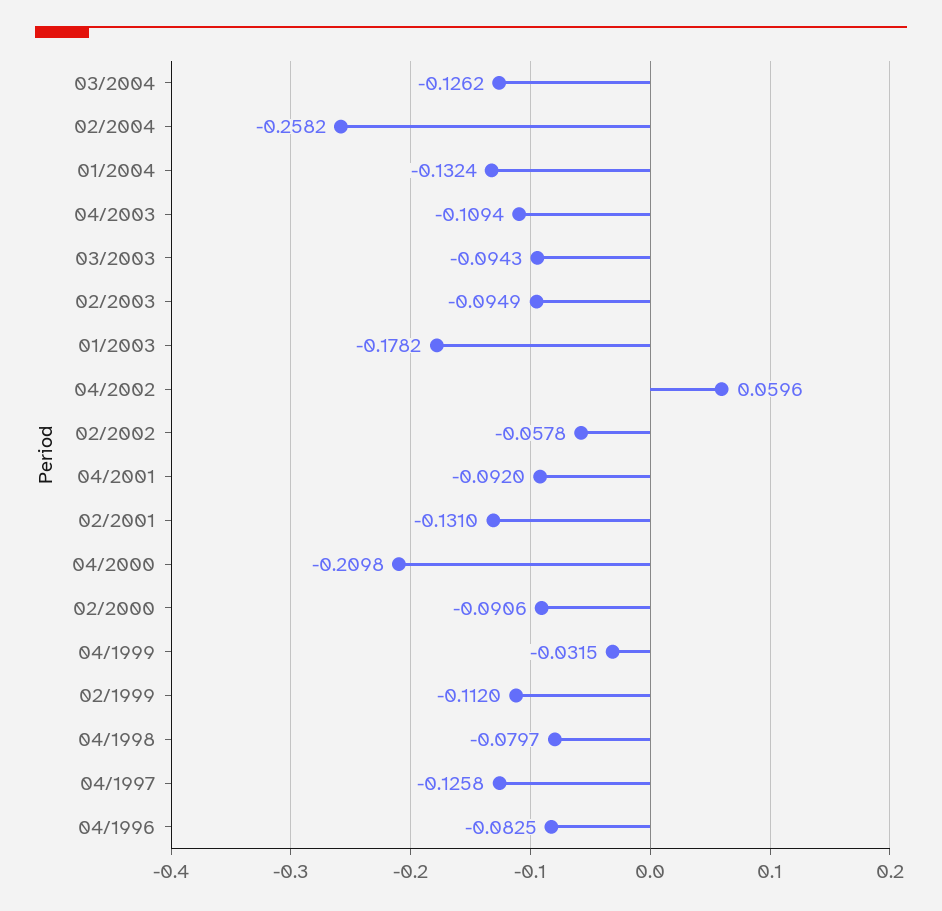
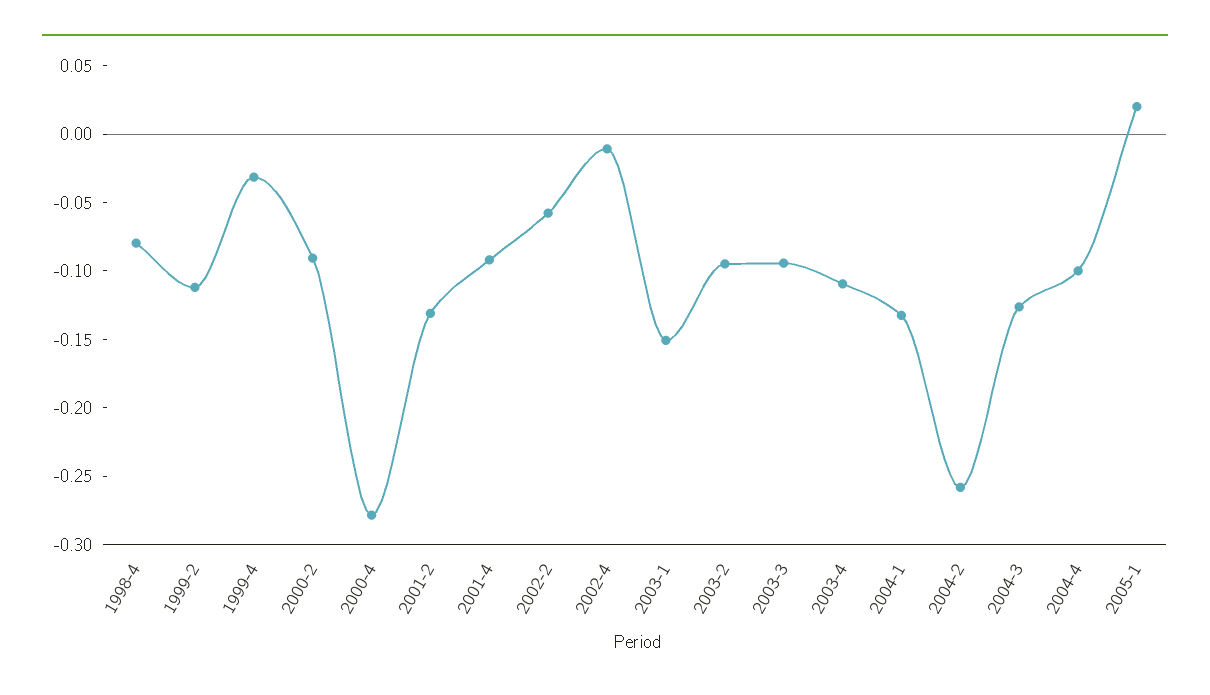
01/2003: -0.1782 -> -0.15
04/2002: 0.0596 -> -0.01
04/2000: -0.2098 -> -0.28
04/1997: -0.1258 -> none
04/1996: -0.0825 -> none
2004-4: none -> -0.1
2005-1: none -> 0.02

